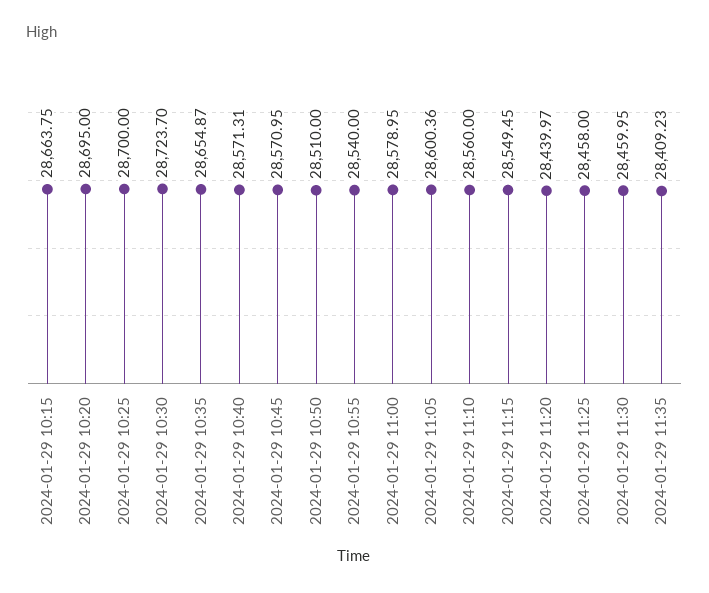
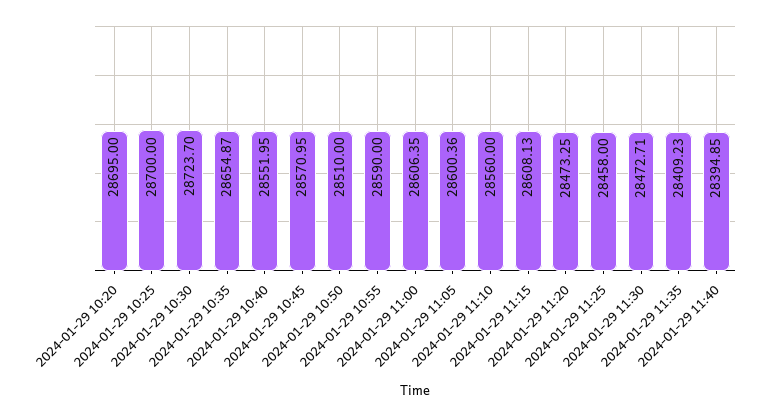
2024-01-29 10:15: 28663.75 -> none
2024-01-29 10:40: 28571.31 -> 28551.95
2024-01-29 10:55: 28540 -> 28590
2024-01-29 11:00: 28578.95 -> 28606.35
2024-01-29 11:15: 28549.45 -> 28608.13
2024-01-29 11:20: 28439.97 -> 28473.25
2024-01-29 11:30: 28459.95 -> 28472.71
2024-01-29 11:40: none -> 28394.85

